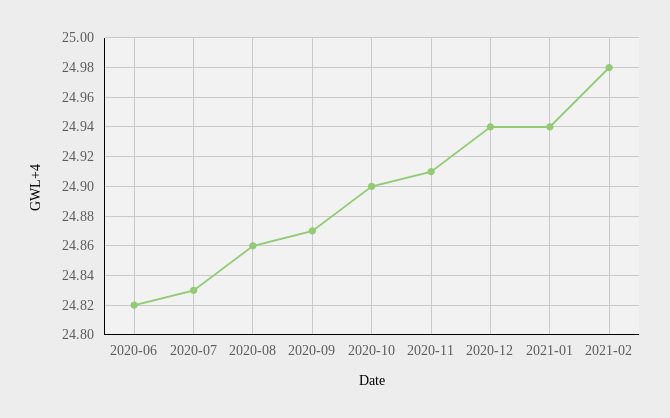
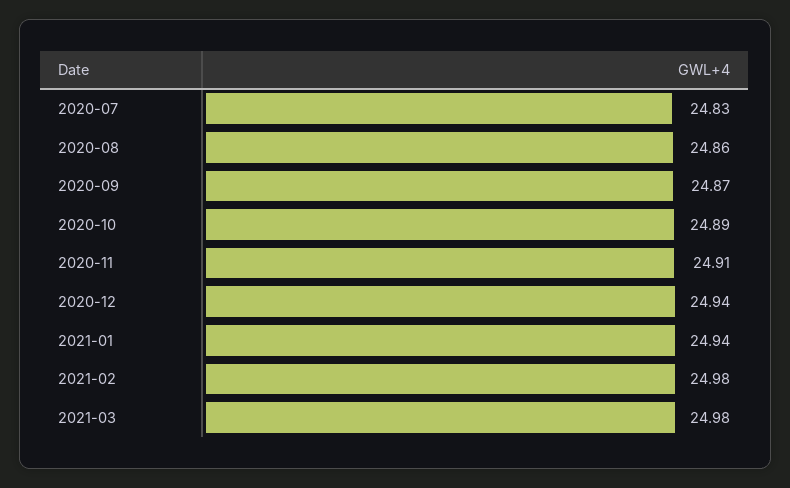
2020-06: 24.82 -> none
2020-10: 24.9 -> 24.89
2021-03: none -> 24.98

